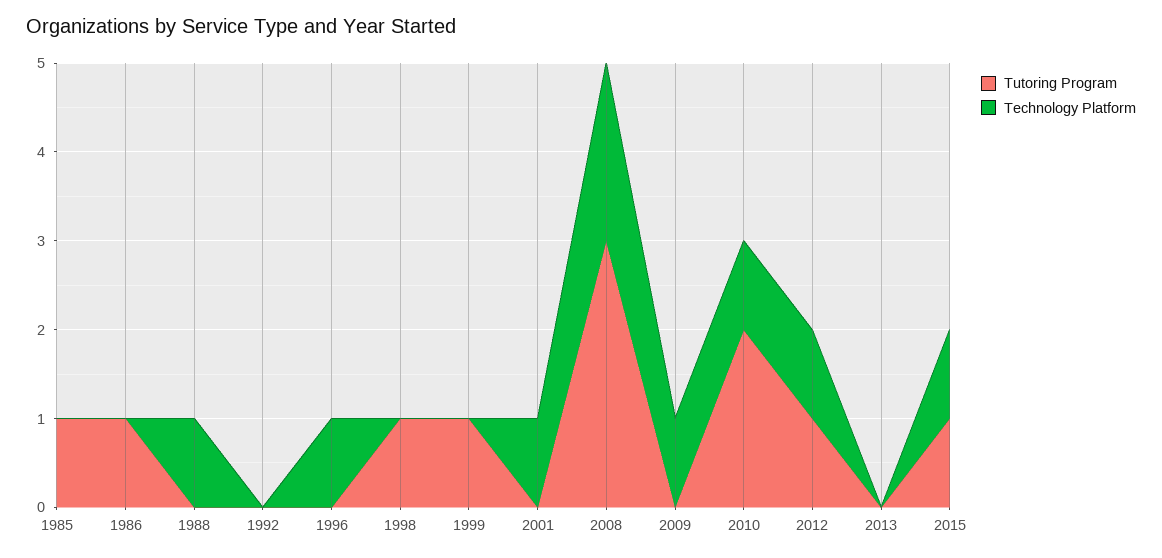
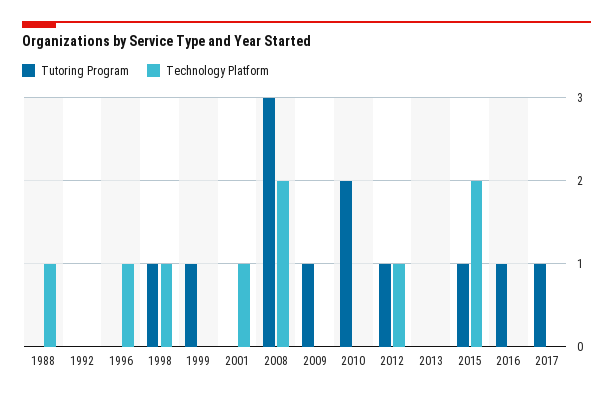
Tutoring Program, 1985: 1 -> none
Technology Platform, 1985: 0 -> none
Tutoring Program, 1986: 1 -> none
Technology Platform, 1986: 0 -> none
Technology Platform, 1998: 0 -> 1
Tutoring Program, 2009: 0 -> 1
Technology Platform, 2009: 1 -> 0
Technology Platform, 2010: 1 -> 0
Technology Platform, 2015: 1 -> 2
Tutoring Program, 2016: none -> 1
Technology Platform, 2016: none -> 0
Tutoring Program, 2017: none -> 1
Technology Platform, 2017: none -> 0

